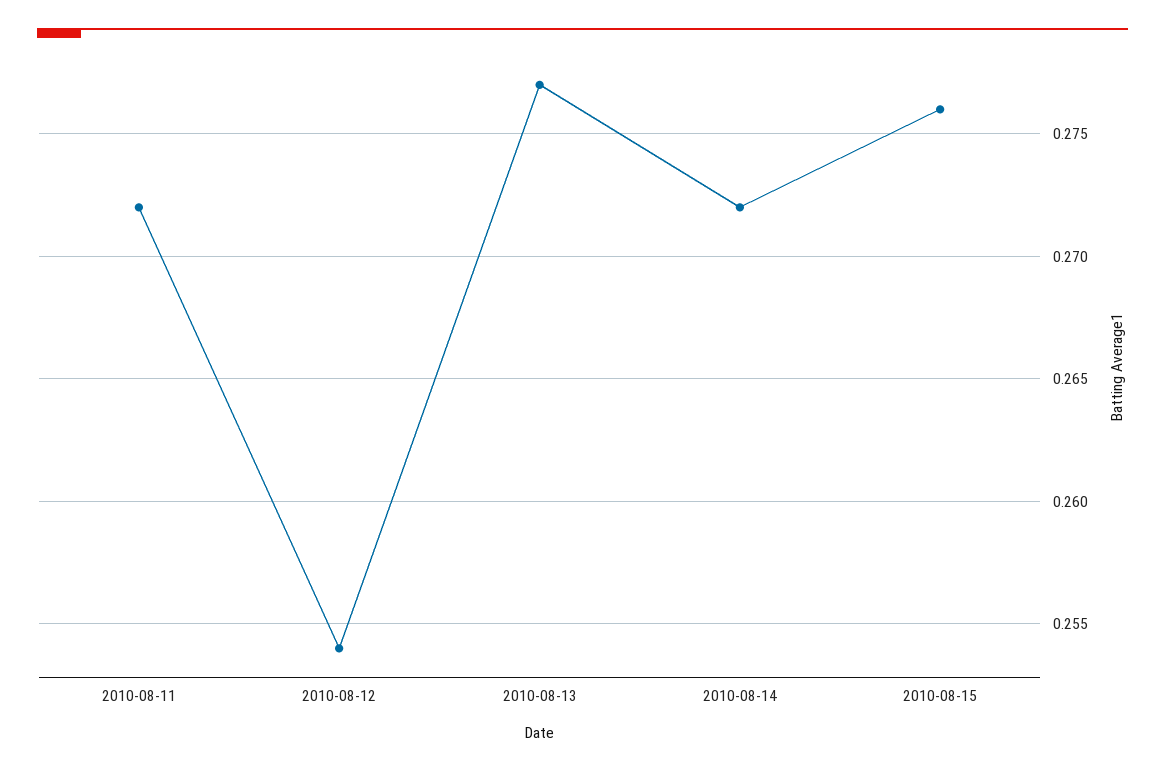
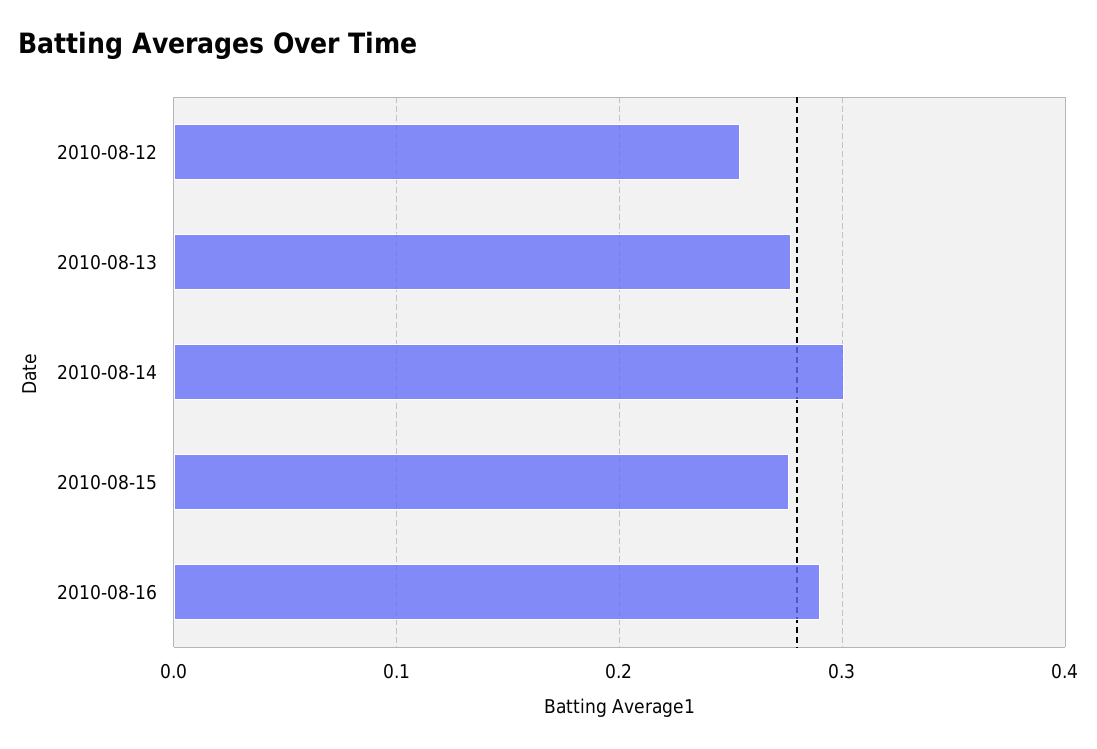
2010-08-11: 0.272 -> none
2010-08-14: 0.272 -> 0.3
2010-08-16: none -> 0.29

